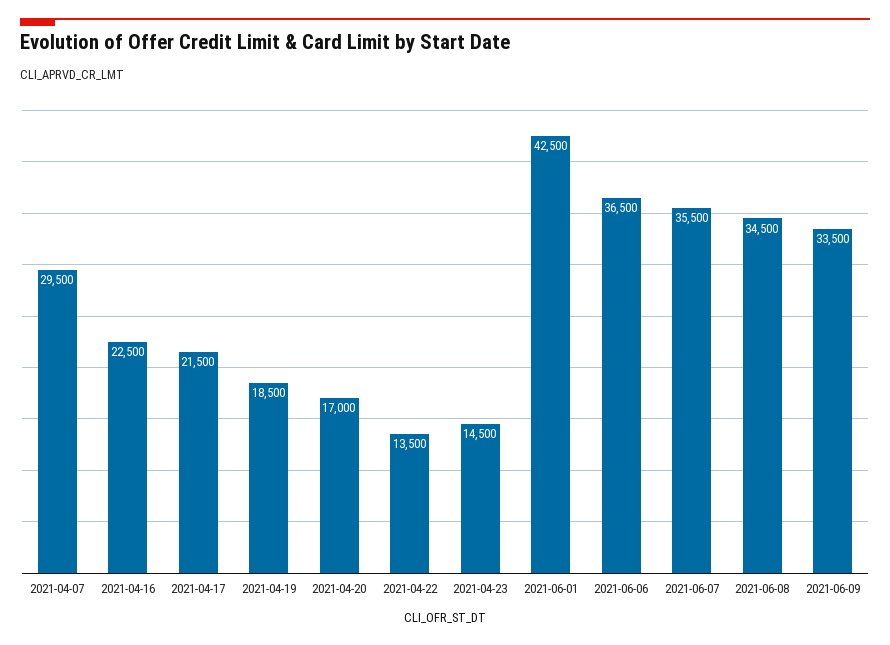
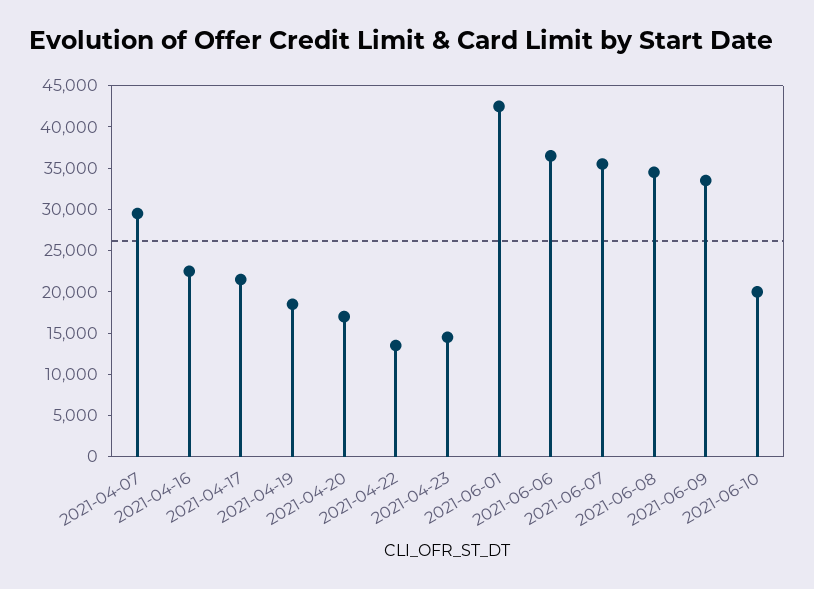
2021-06-10: none -> 20000

